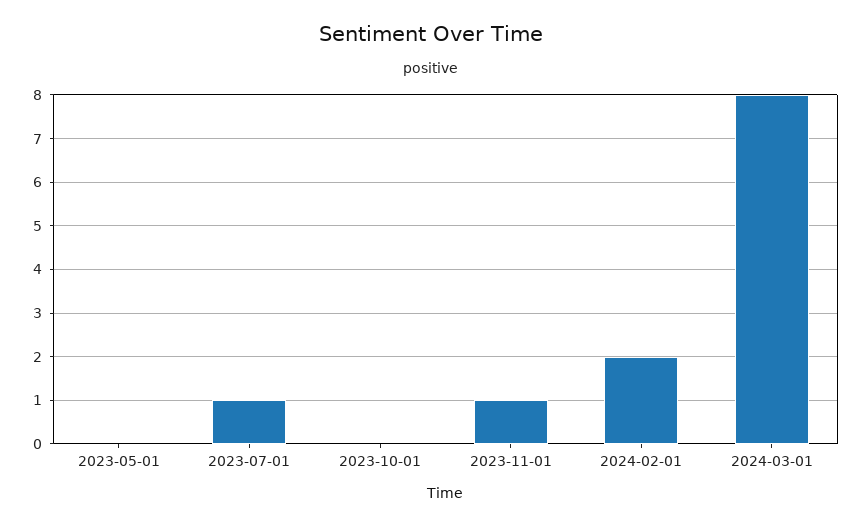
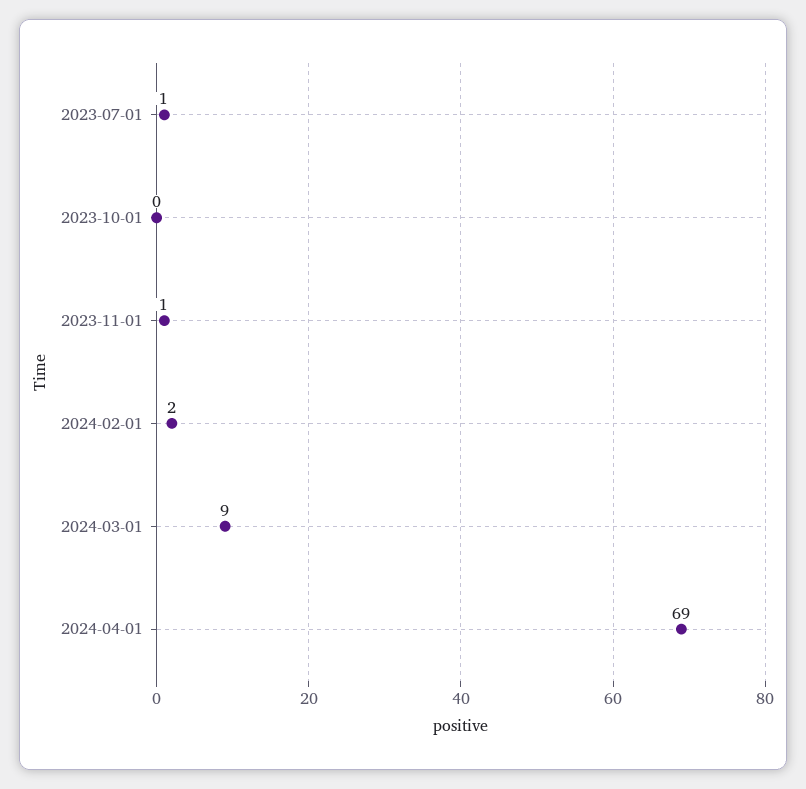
2023-05-01: 0 -> none
2024-03-01: 8 -> 9
2024-04-01: none -> 69

